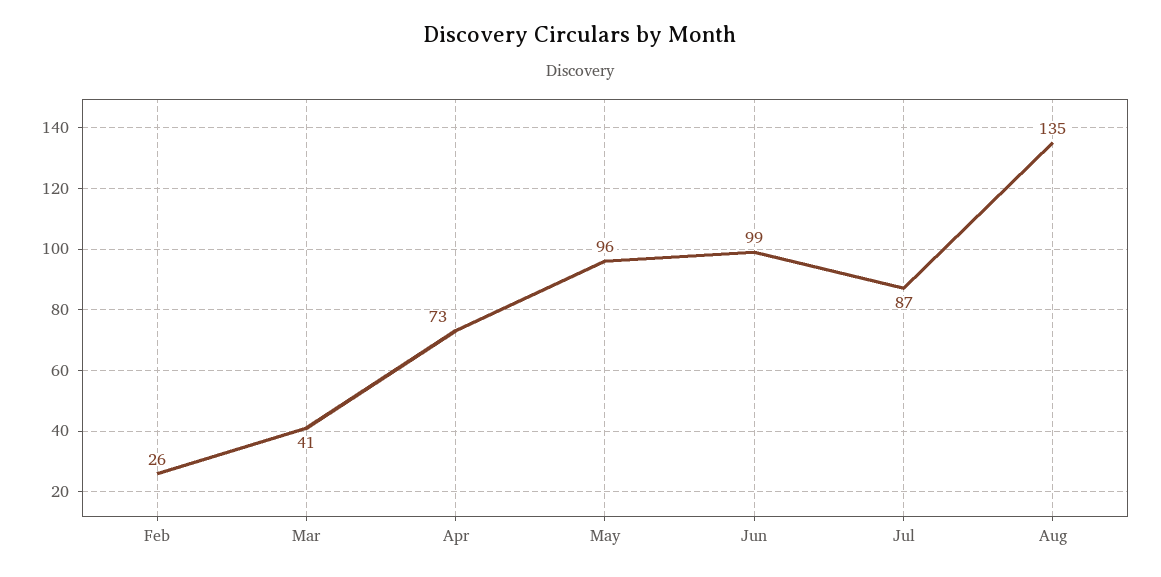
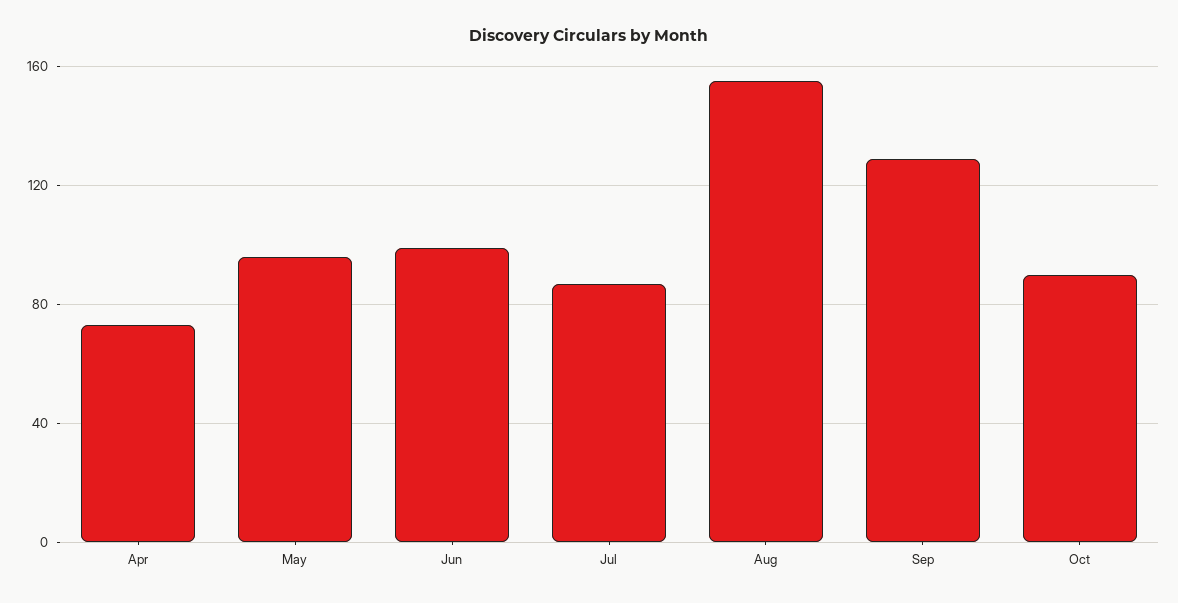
Feb: 26 -> none
Mar: 41 -> none
Aug: 135 -> 155
Sep: none -> 130
Oct: none -> 90

